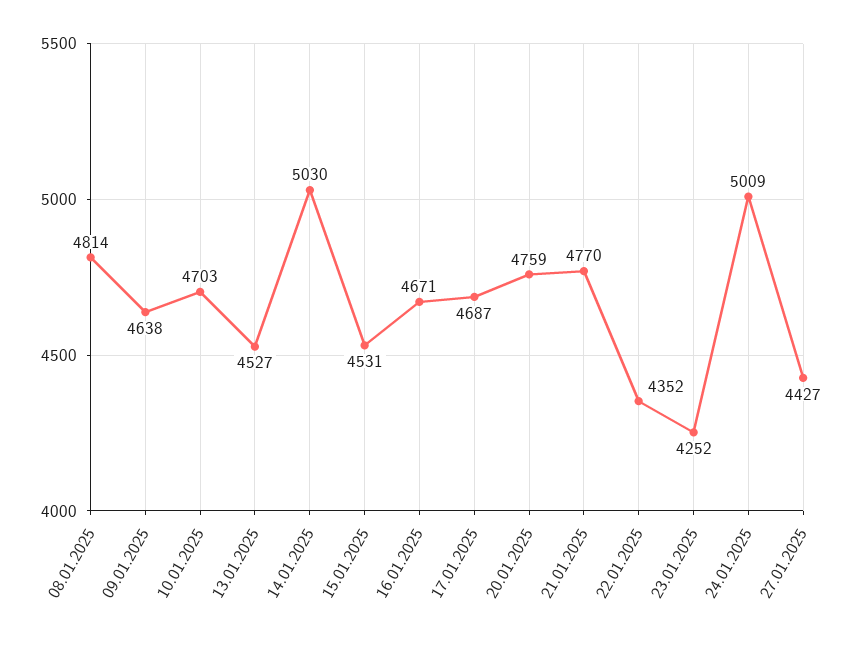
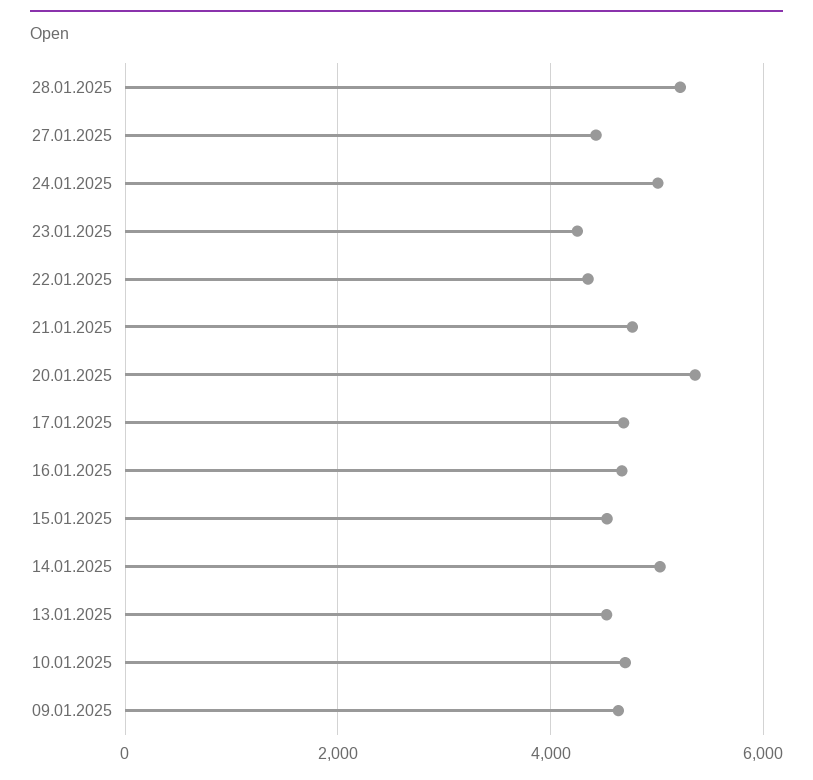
08.01.2025: 4814 -> none
20.01.2025: 4759 -> 5400
28.01.2025: none -> 5200

